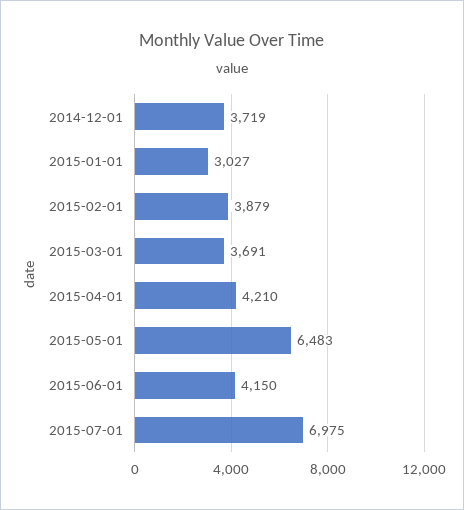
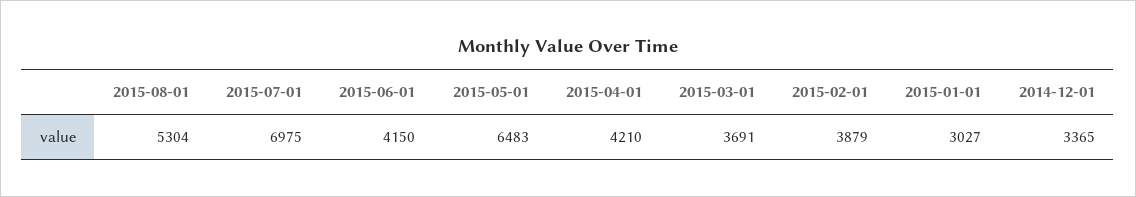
2014-12-01: 3719 -> 3365
2015-08-01: none -> 5304

